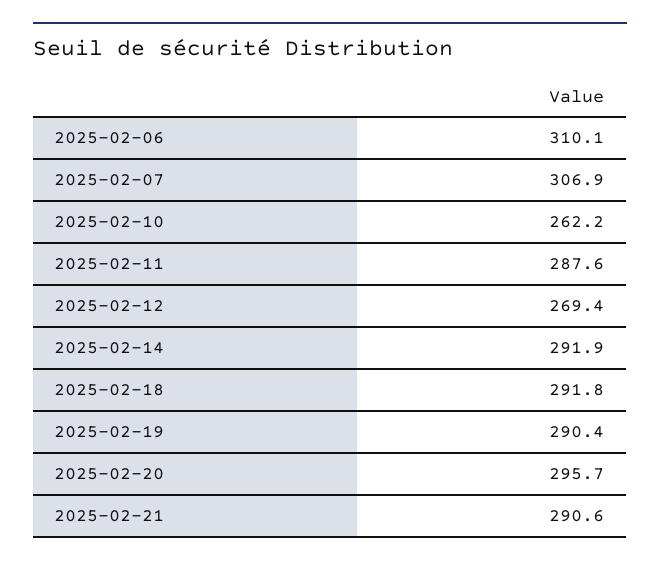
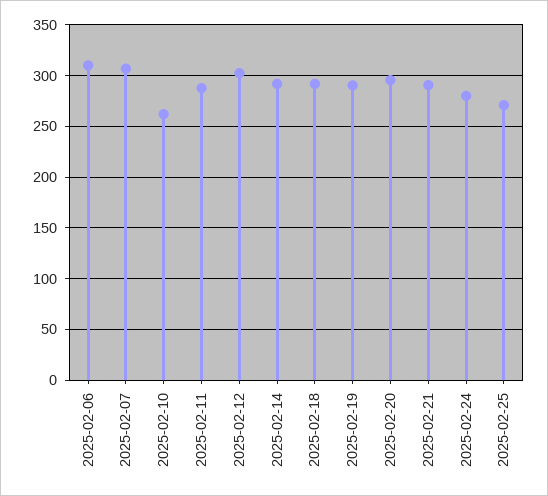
2025-02-12: 269.4 -> 300
2025-02-24: none -> 280
2025-02-25: none -> 270

